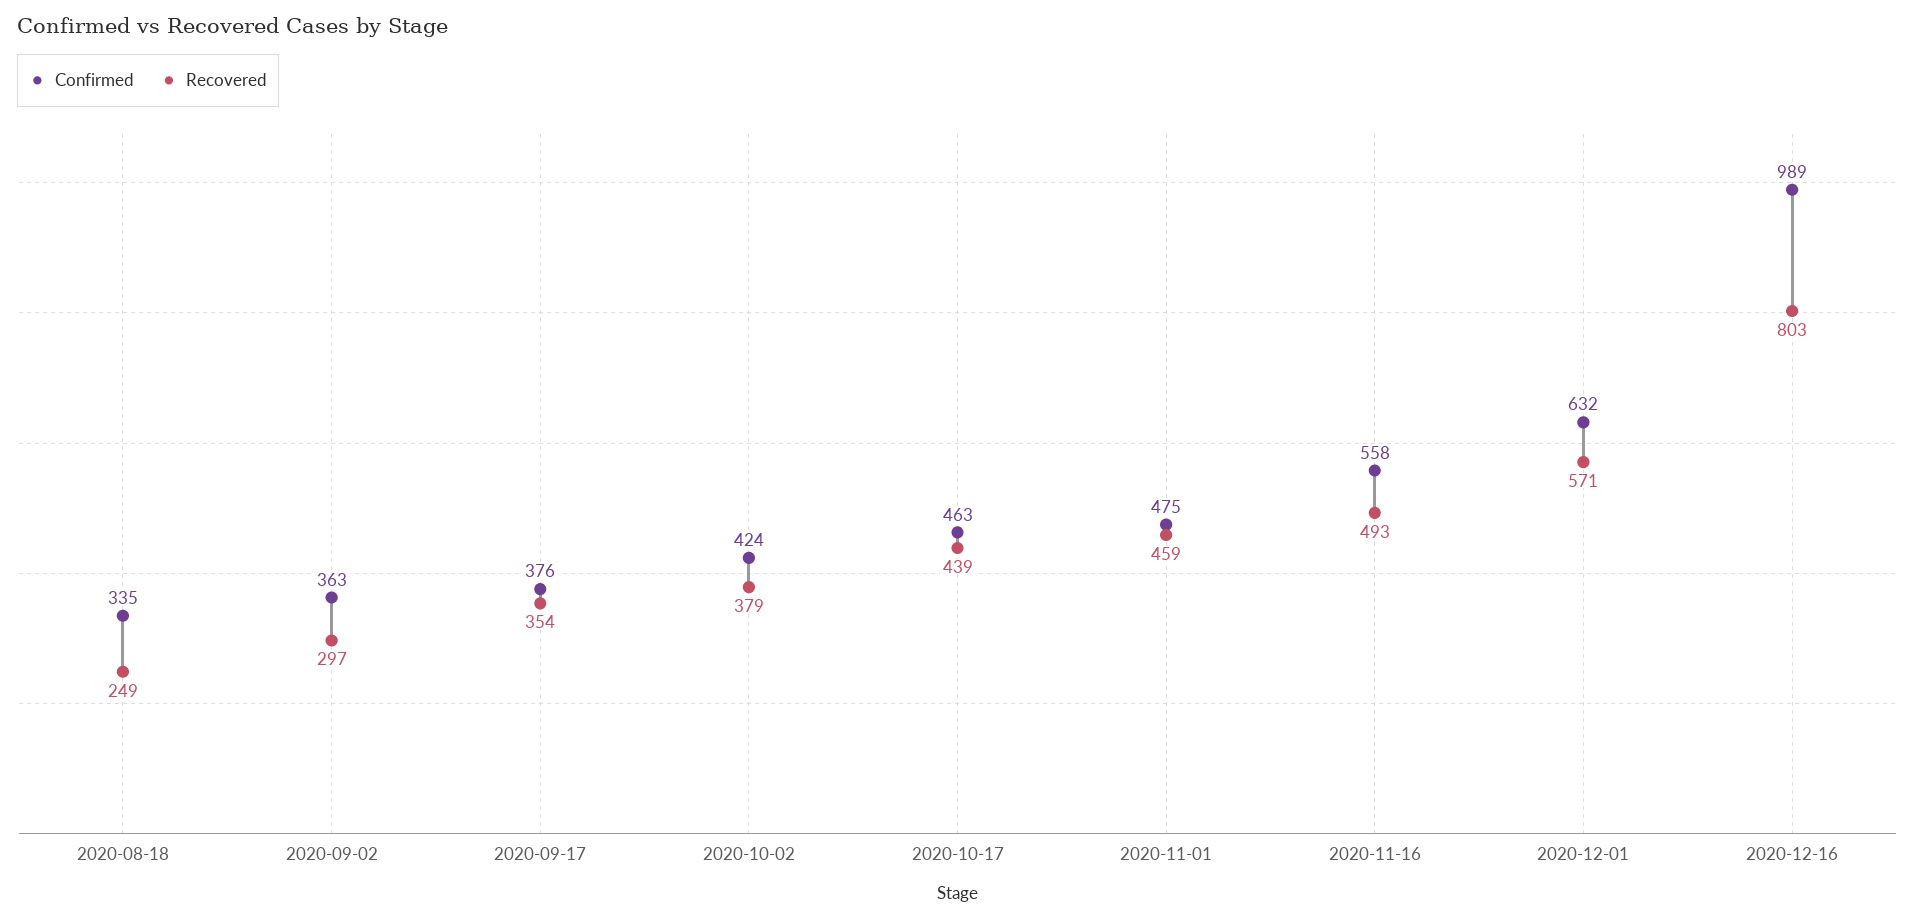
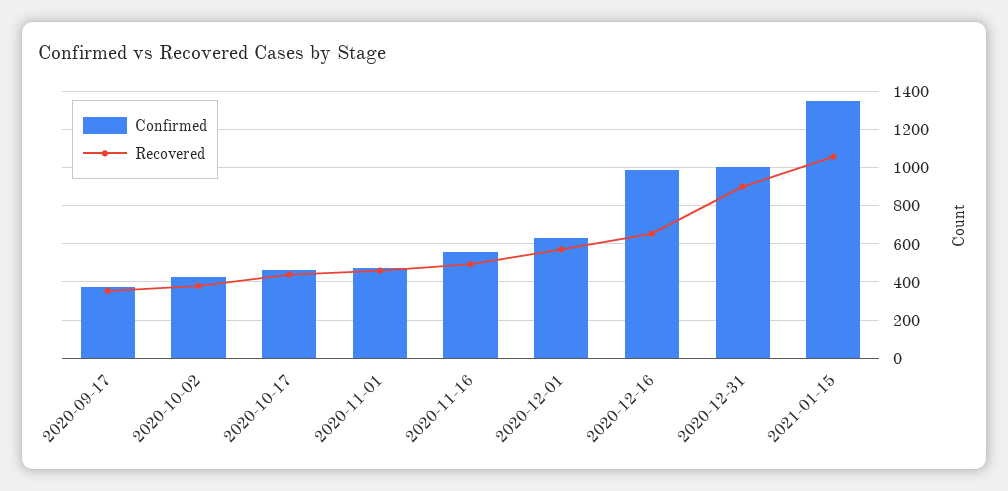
Confirmed, 2020-08-18: 335 -> none
Recovered, 2020-08-18: 249 -> none
Confirmed, 2020-09-02: 363 -> none
Recovered, 2020-09-02: 297 -> none
Recovered, 2020-12-16: 803 -> 650
Confirmed, 2020-12-31: none -> 1000
Recovered, 2020-12-31: none -> 900
Confirmed, 2021-01-15: none -> 1350
Recovered, 2021-01-15: none -> 1050

